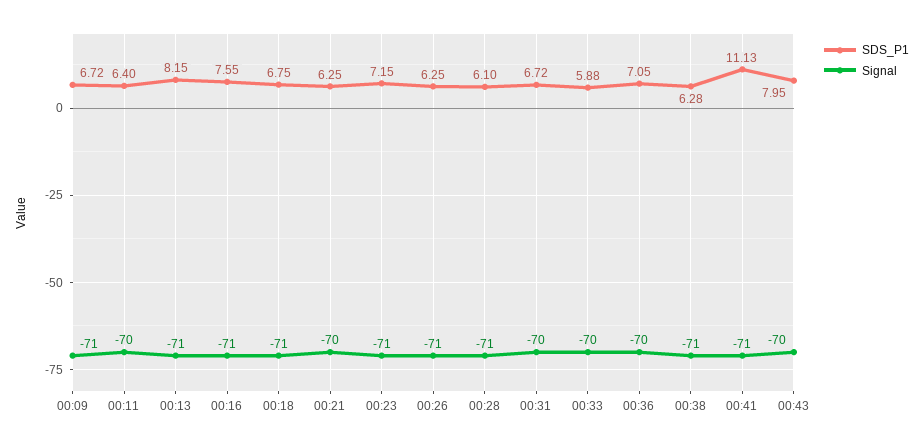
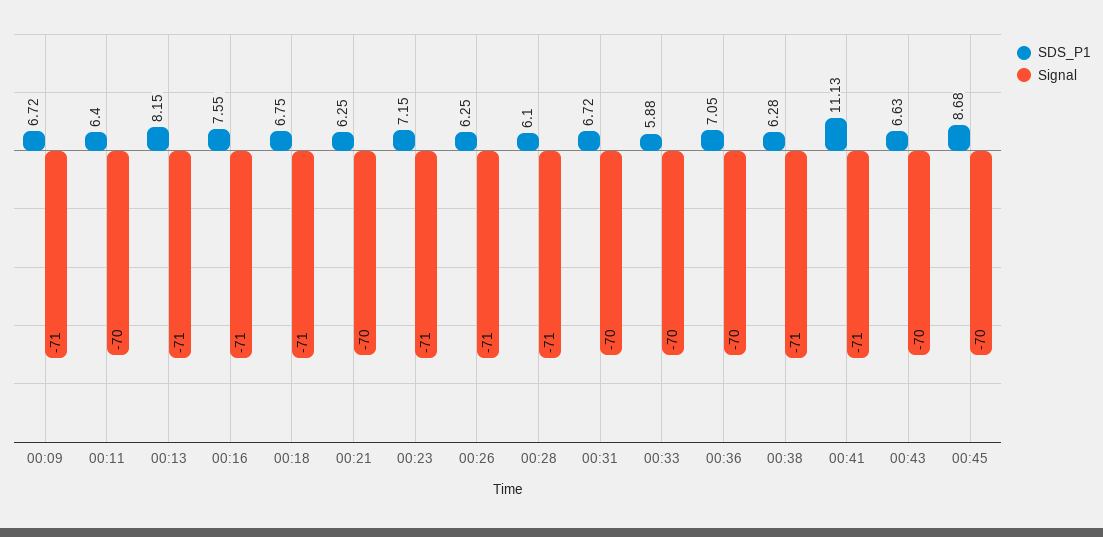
SDS_P1, 00:43: 7.95 -> 6.63
SDS_P1, 00:45: none -> 8.68
Signal, 00:45: none -> -70

